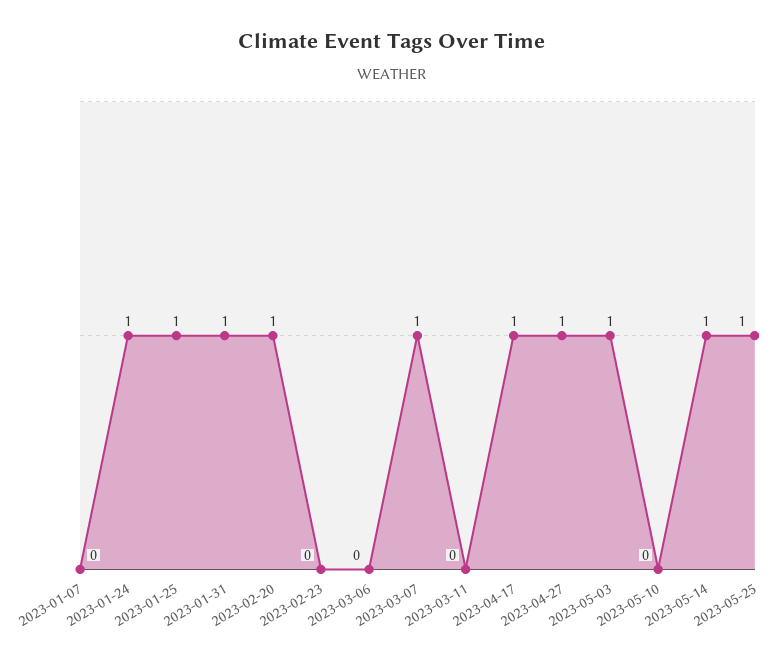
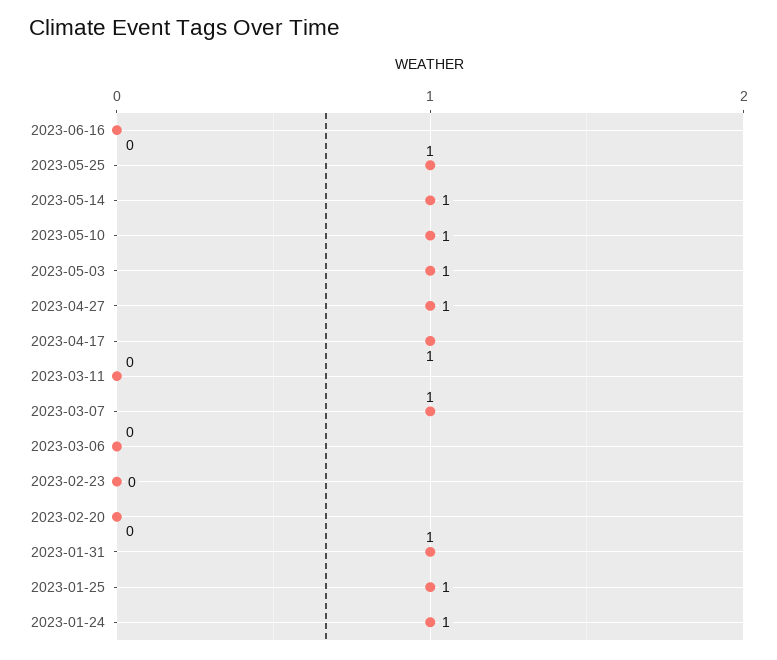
2023-01-07: 0 -> none
2023-02-20: 1 -> 0
2023-05-10: 0 -> 1
2023-06-16: none -> 0

